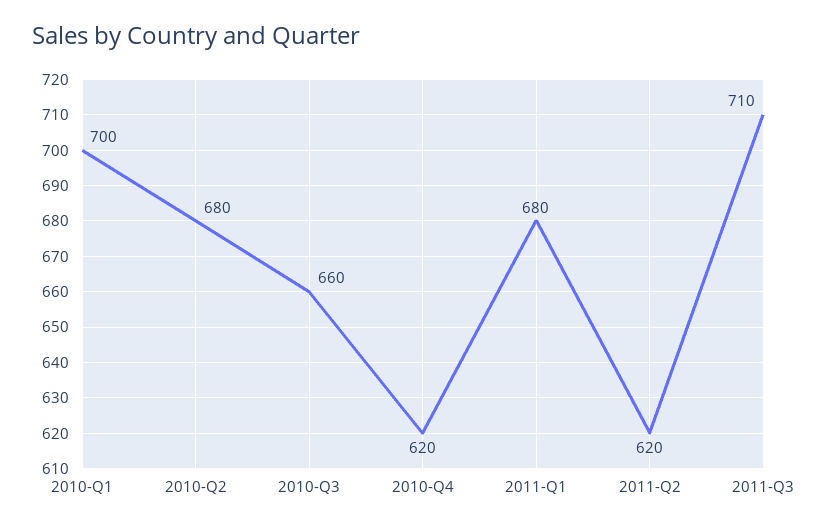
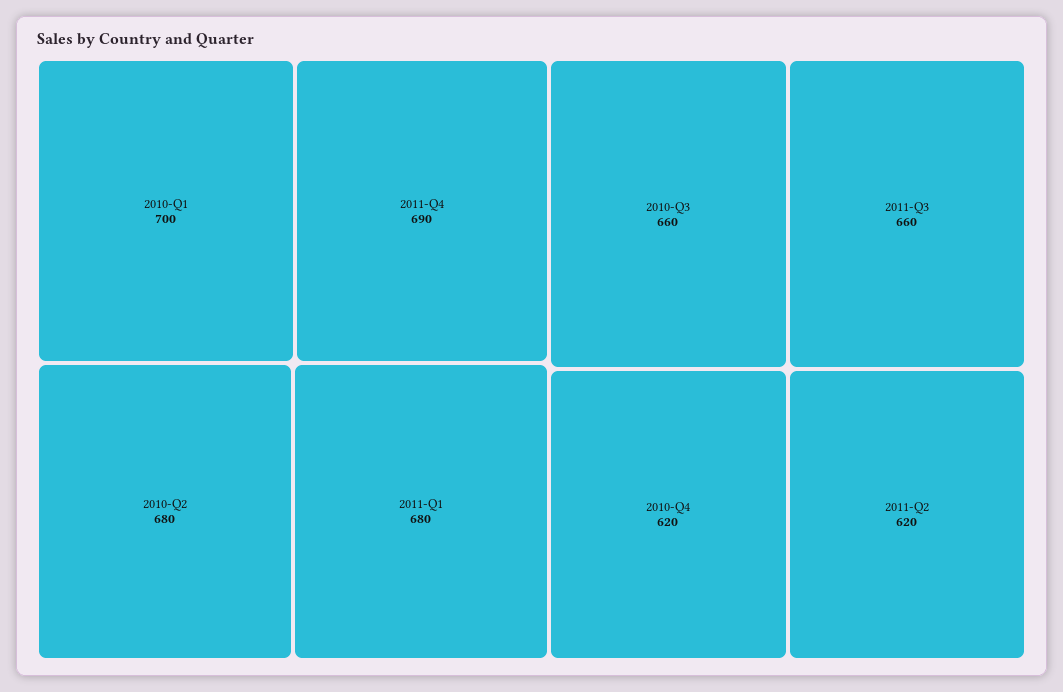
2011-Q3: 710 -> 660
2011-Q4: none -> 690

